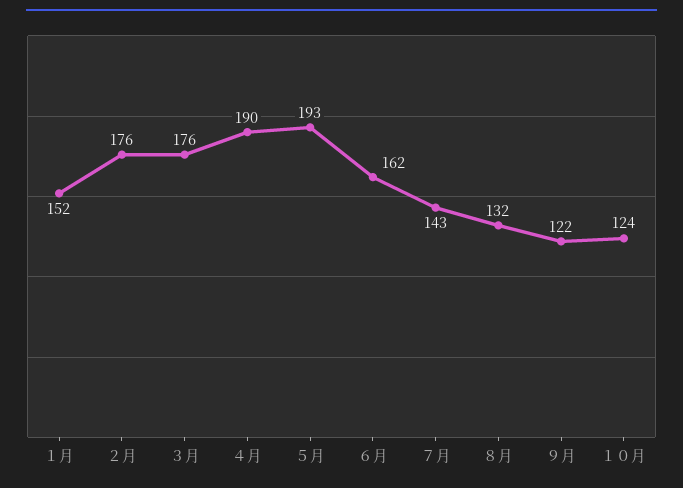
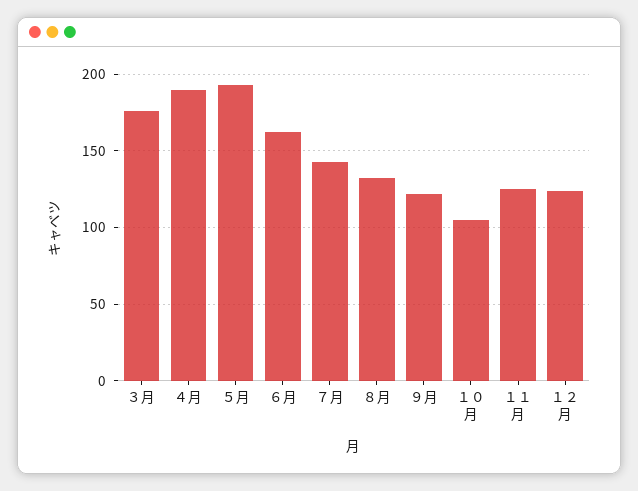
１月: 152 -> none
２月: 176 -> none
１０月: 124 -> 105
１１月: none -> 125
１２月: none -> 125

